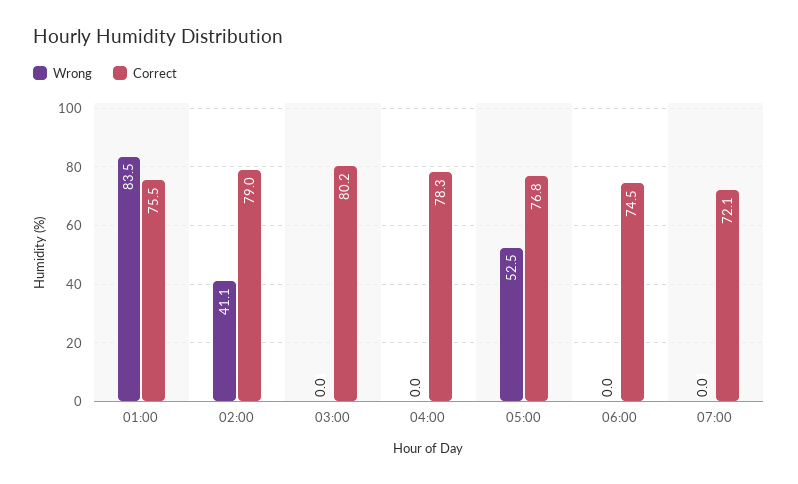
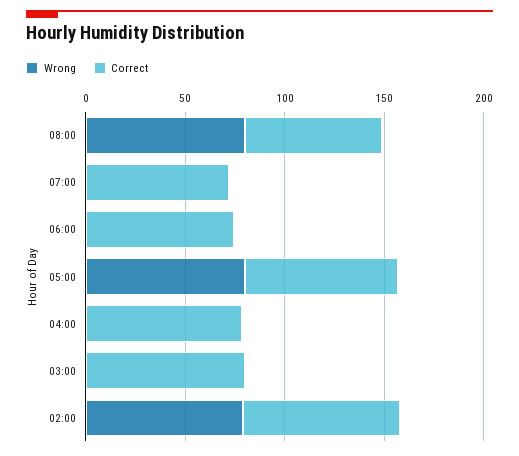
Wrong, 01:00: 83.5 -> none
Correct, 01:00: 75.5 -> none
Wrong, 02:00: 41.1 -> 80
Wrong, 05:00: 52.5 -> 80
Wrong, 08:00: none -> 80
Correct, 08:00: none -> 70

